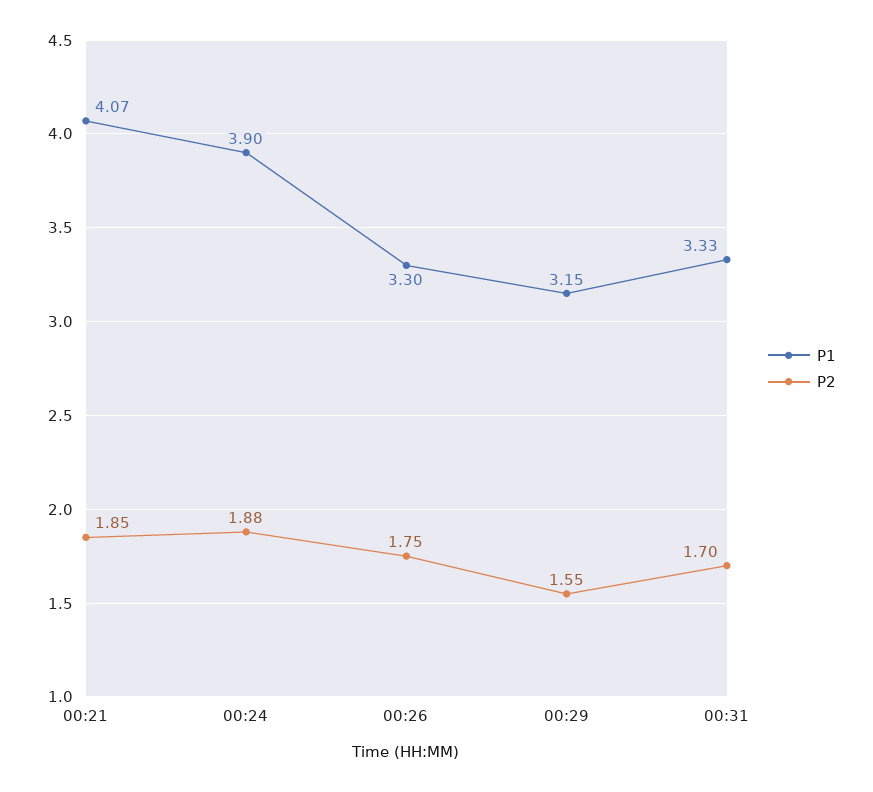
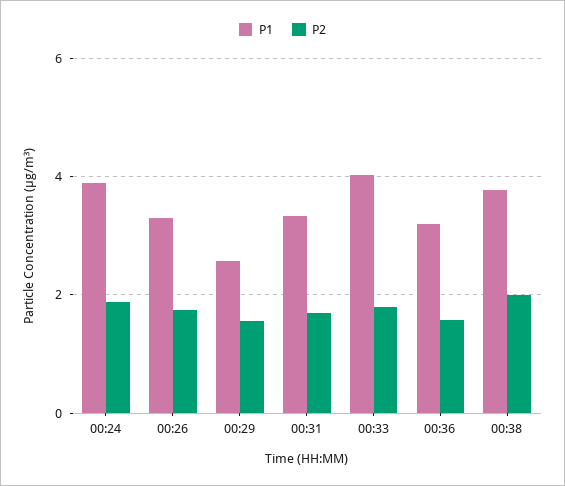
P1, 00:21: 4.07 -> none
P2, 00:21: 1.85 -> none
P1, 00:29: 3.15 -> 2.6
P1, 00:33: none -> 4
P2, 00:33: none -> 1.8
P1, 00:36: none -> 3.2
P2, 00:36: none -> 1.6
P1, 00:38: none -> 3.8
P2, 00:38: none -> 2

